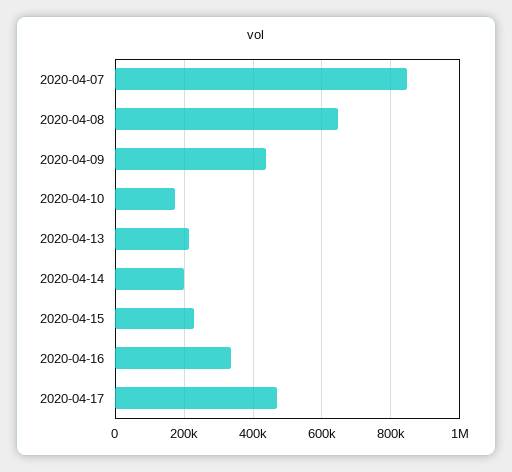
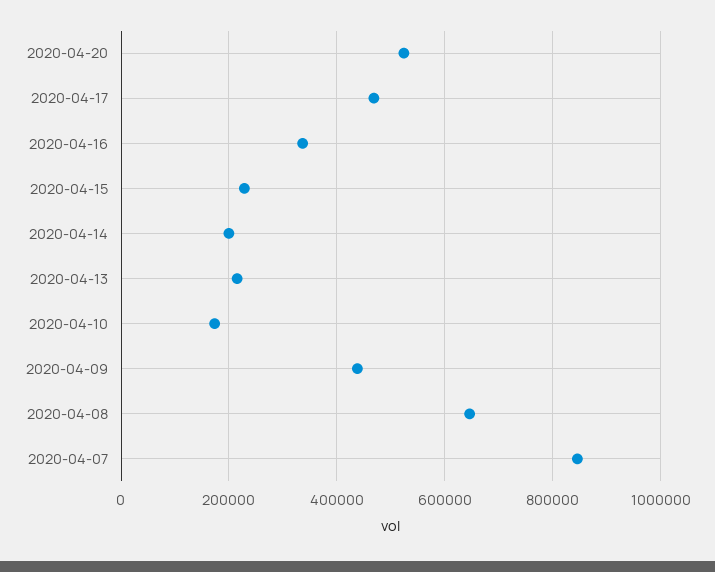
2020-04-20: none -> 520000

